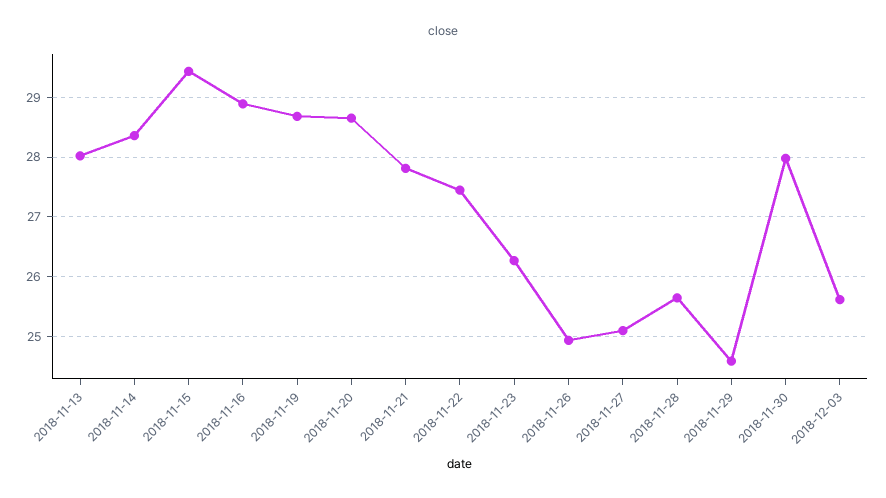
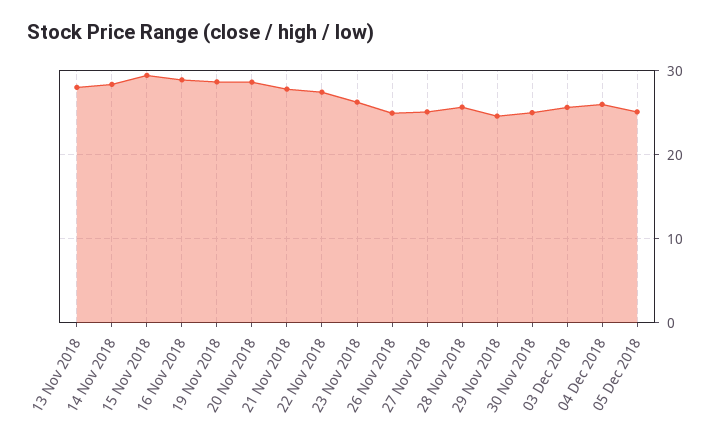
2018-11-30: 28 -> 25
04 Dec 2018: none -> 26
05 Dec 2018: none -> 25

